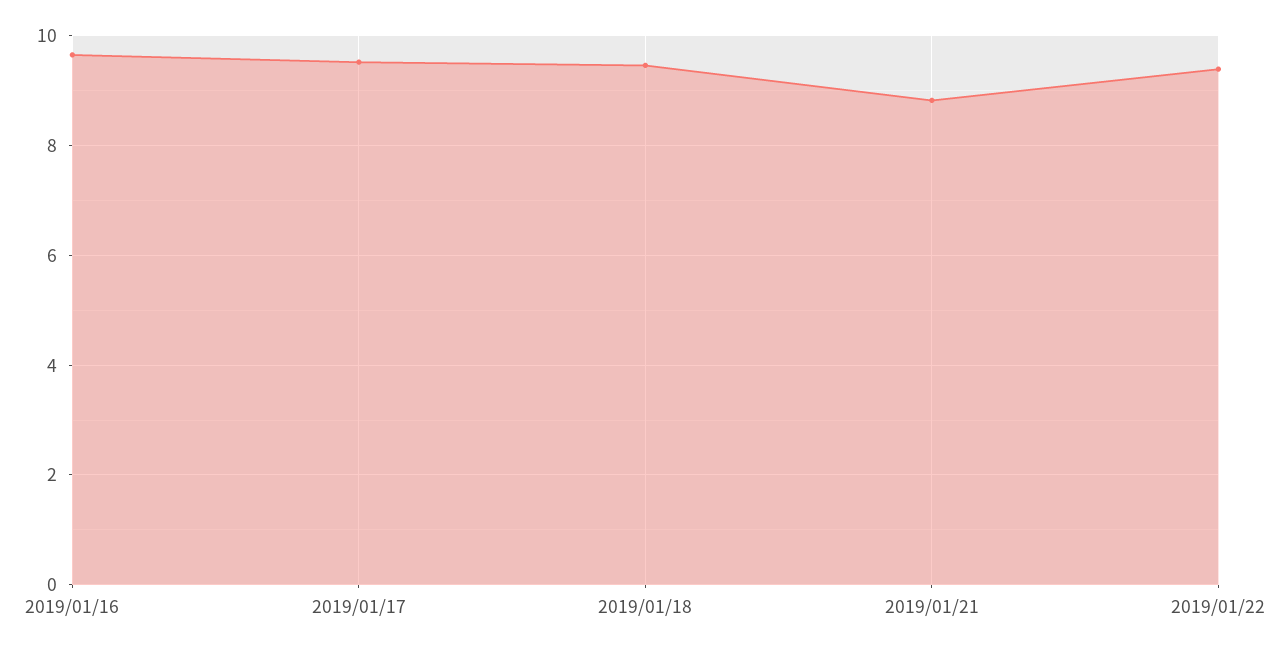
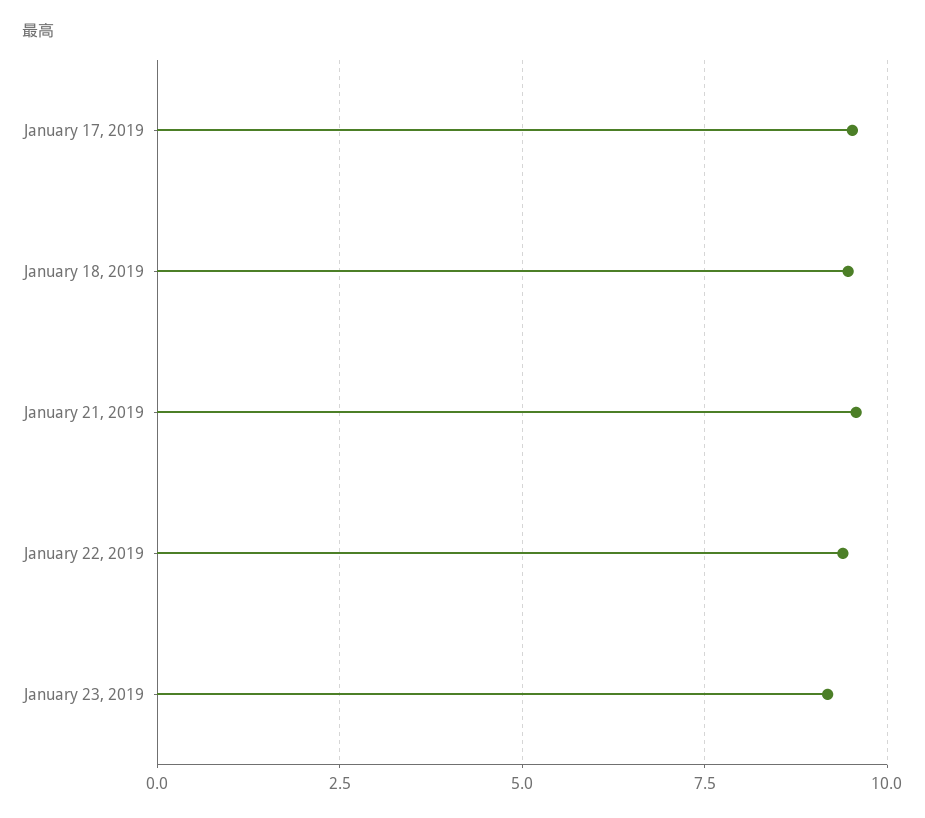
2019/01/16: 9.6 -> none
2019/01/21: 8.8 -> 9.5
January 23, 2019: none -> 9.25

